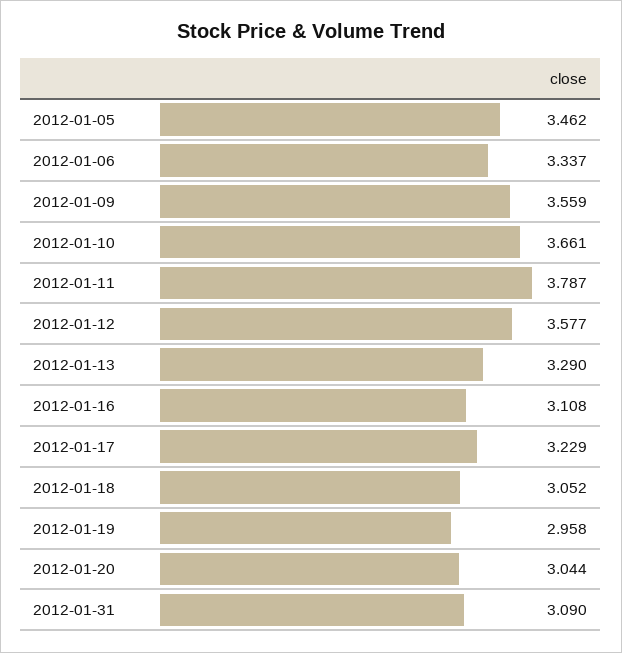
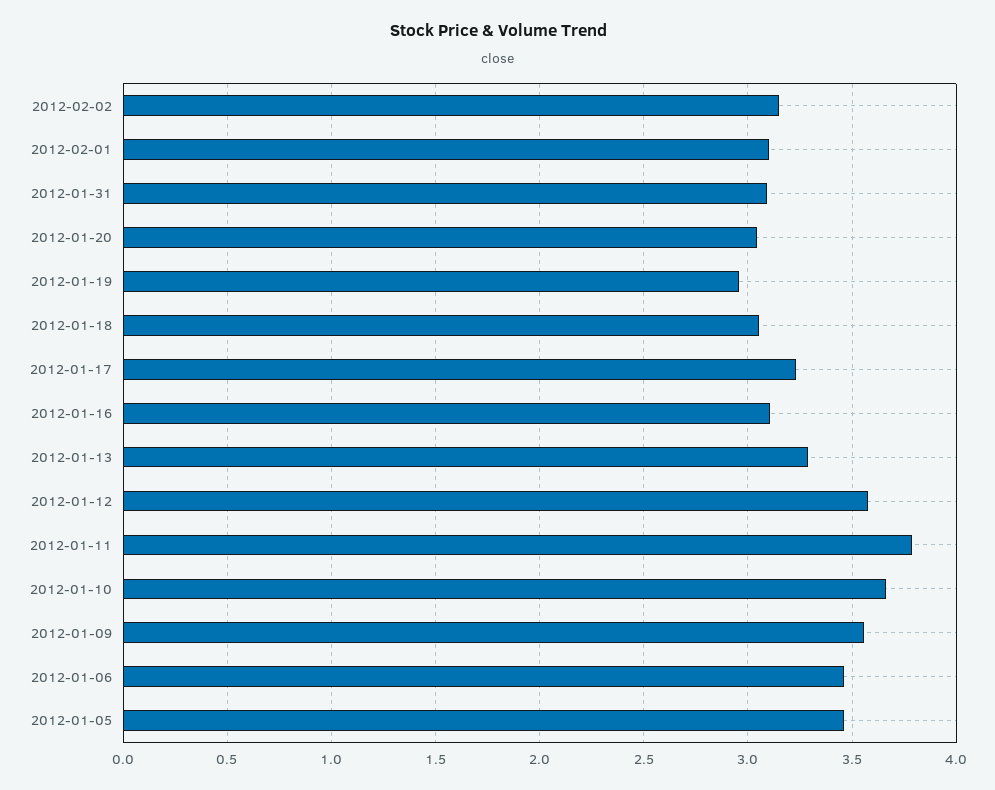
2012-01-06: 3.337 -> 3.45
2012-02-02: none -> 3.15
2012-02-01: none -> 3.1

